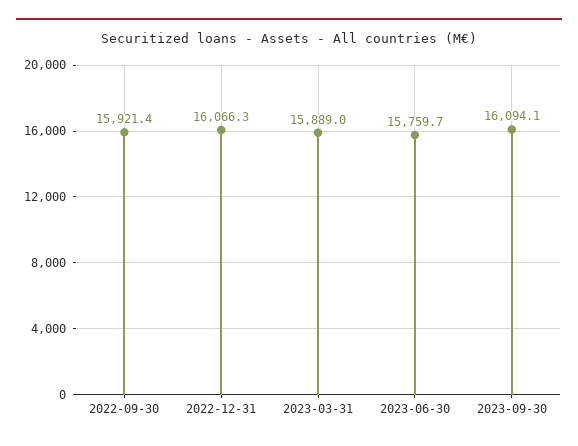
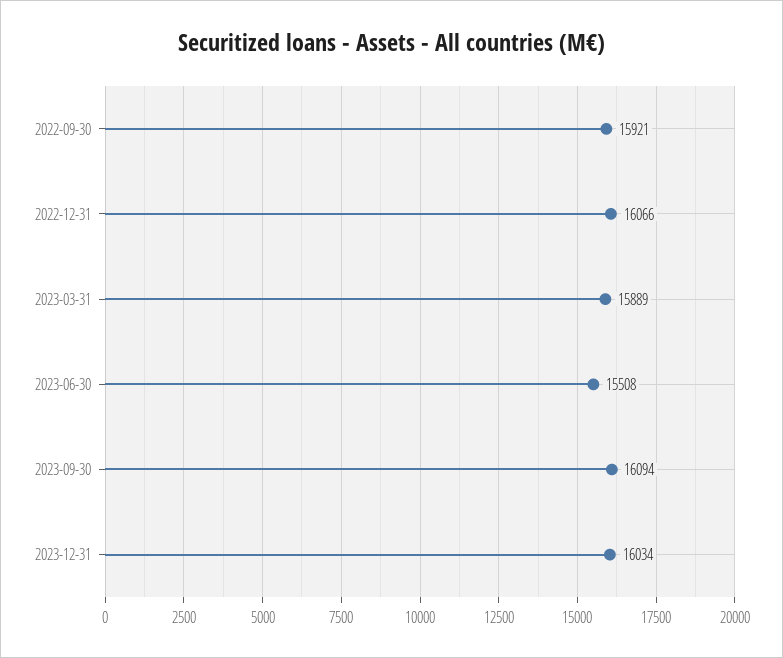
2023-06-30: 15759.7 -> 15508
2023-12-31: none -> 16034

